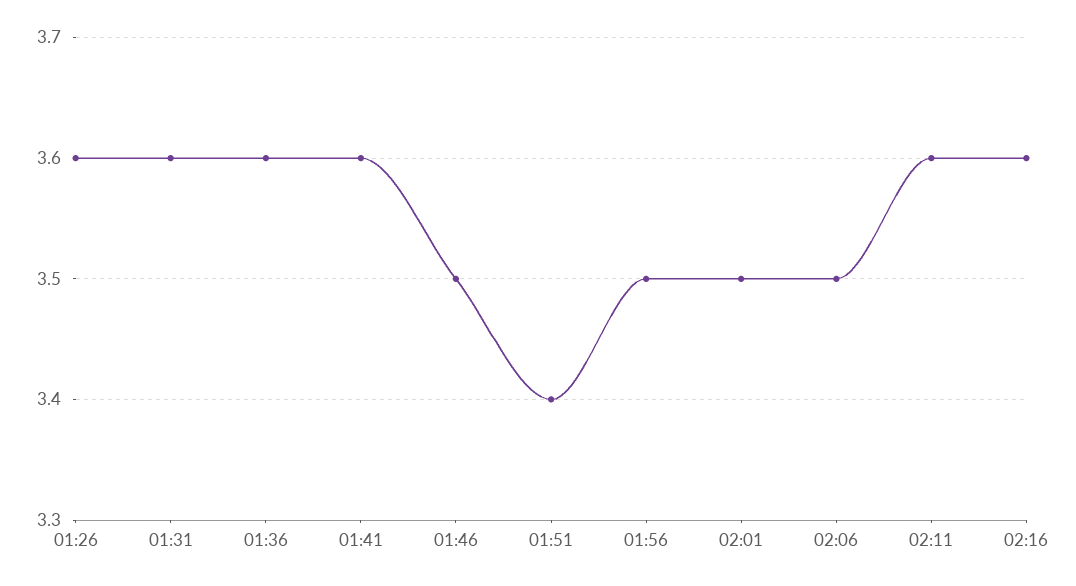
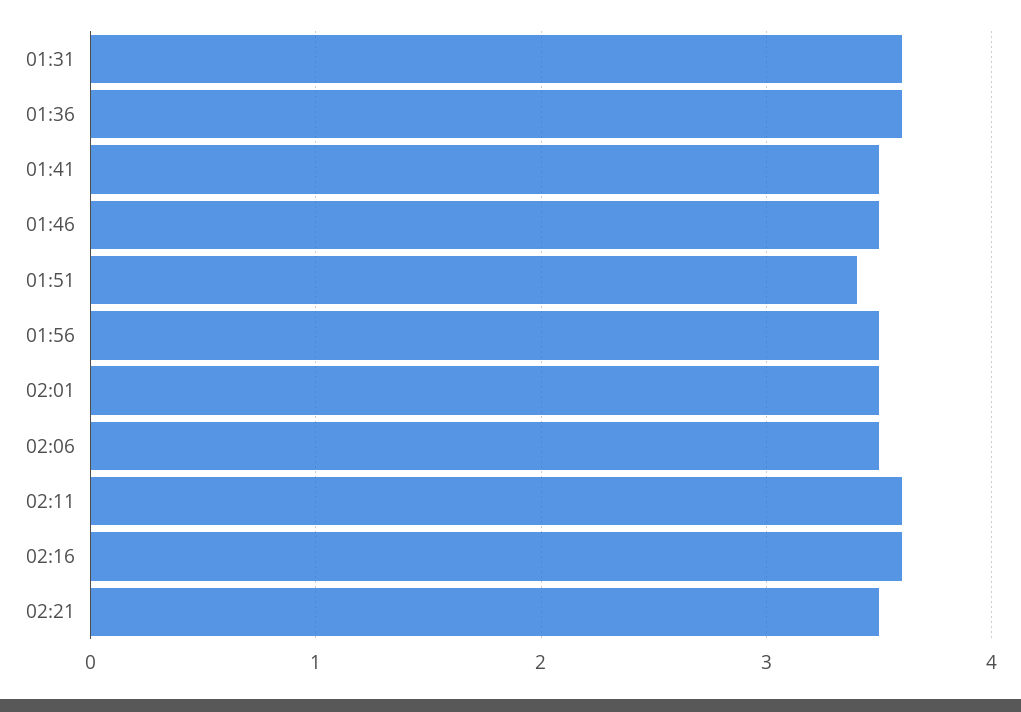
01:26: 3.6 -> none
01:41: 3.6 -> 3.5
02:21: none -> 3.5

